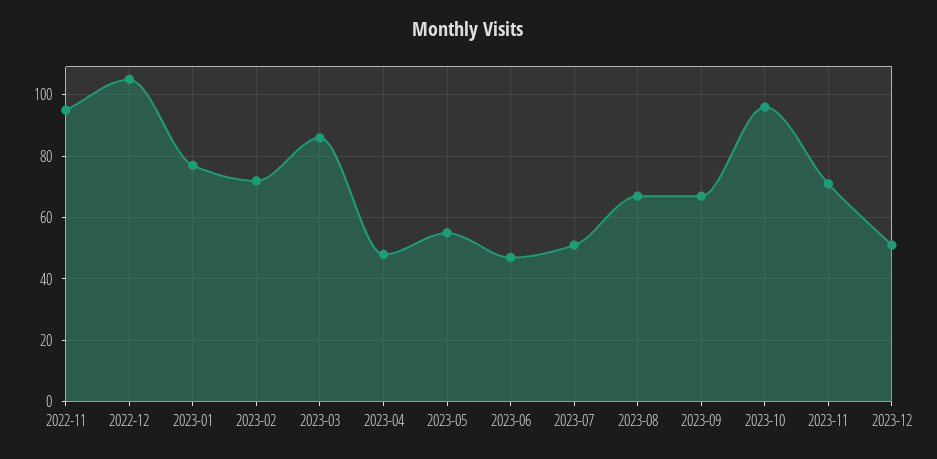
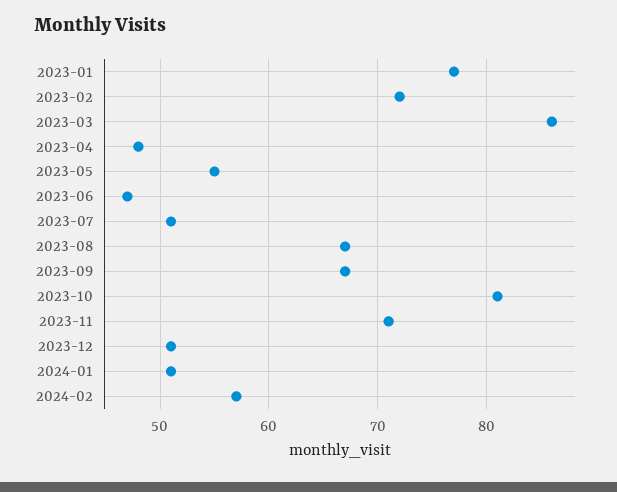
2022-11: 95 -> none
2022-12: 105 -> none
2023-10: 95 -> 81
2024-01: none -> 51
2024-02: none -> 57

